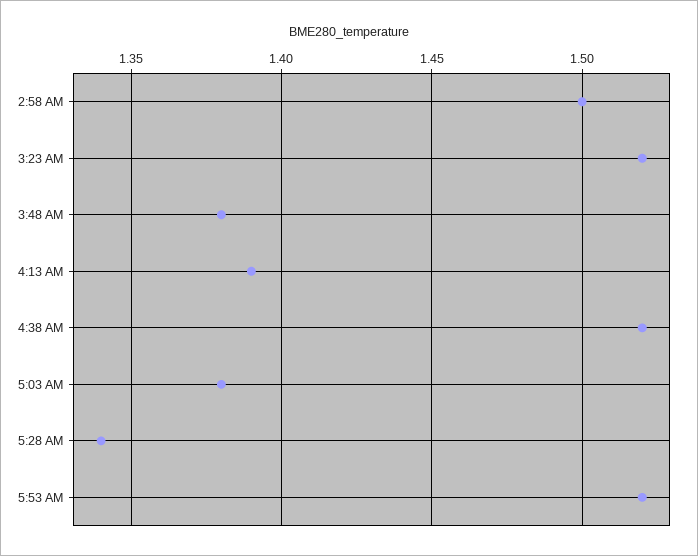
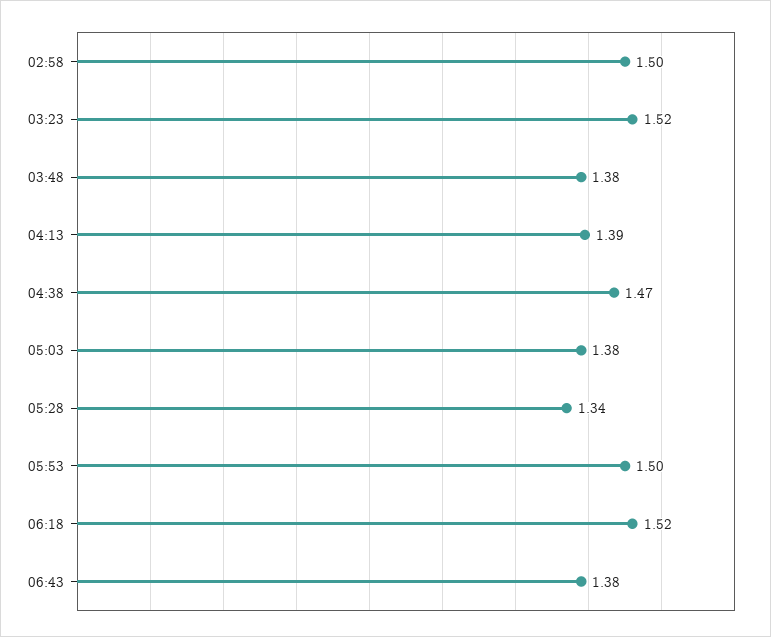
4:38 AM: 1.52 -> 1.47
5:53 AM: 1.52 -> 1.5
06:18: none -> 1.52
06:43: none -> 1.38

